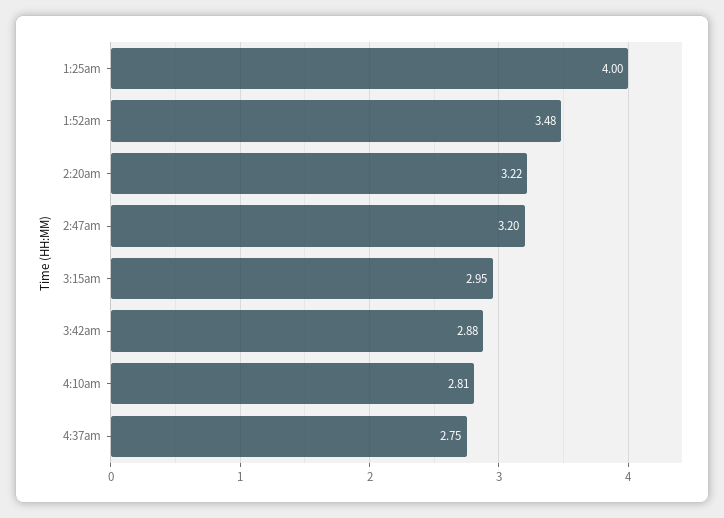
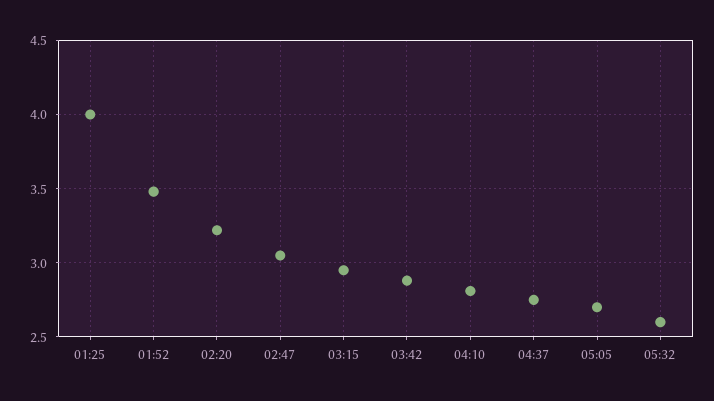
2:47am: 3.2 -> 3.05
05:05: none -> 2.7
05:32: none -> 2.6

